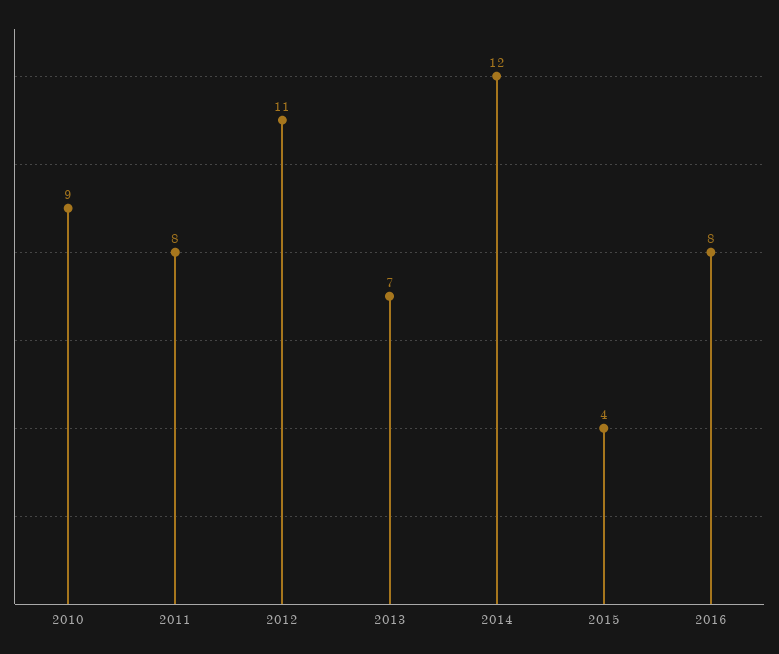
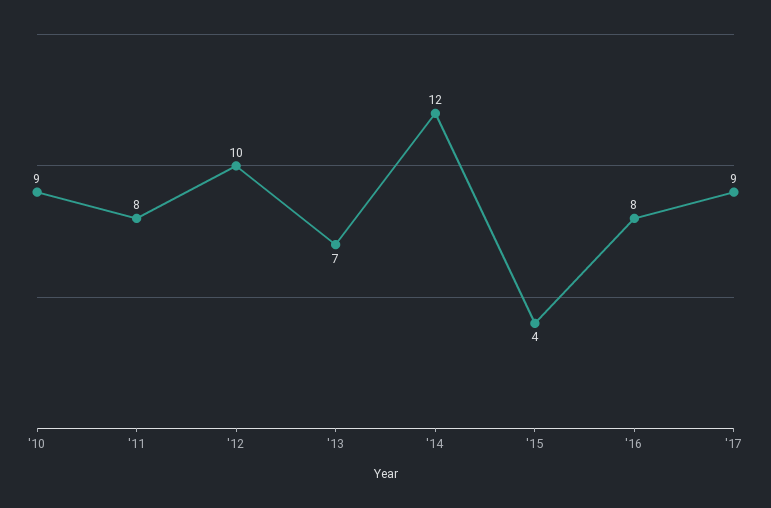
2012: 11 -> 10
'17: none -> 9

